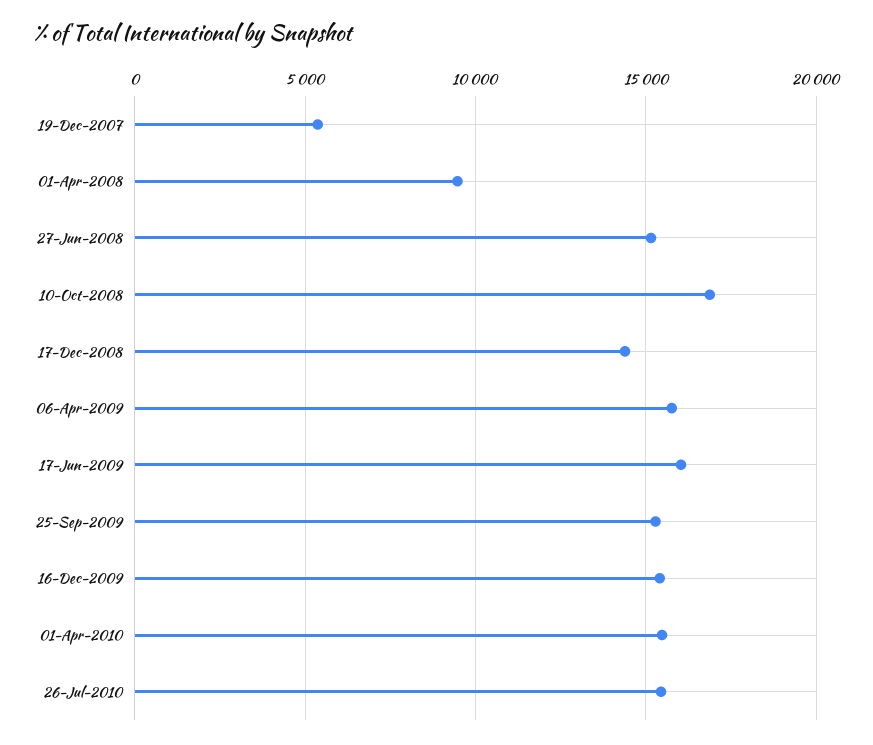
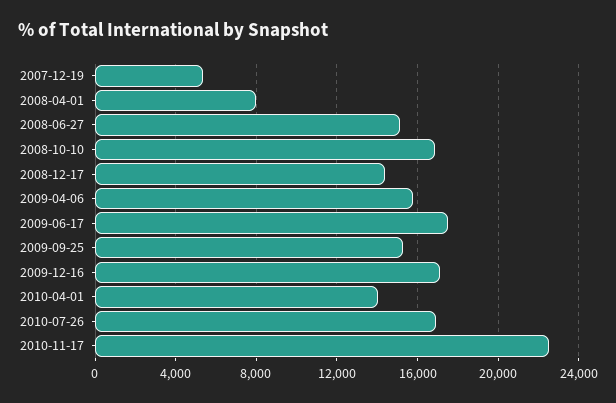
01-Apr-2008: 9500 -> 8000
17-Jun-2009: 16000 -> 17500
16-Dec-2009: 15500 -> 17000
01-Apr-2010: 15500 -> 14000
26-Jul-2010: 15500 -> 17000
2010-11-17: none -> 22500

